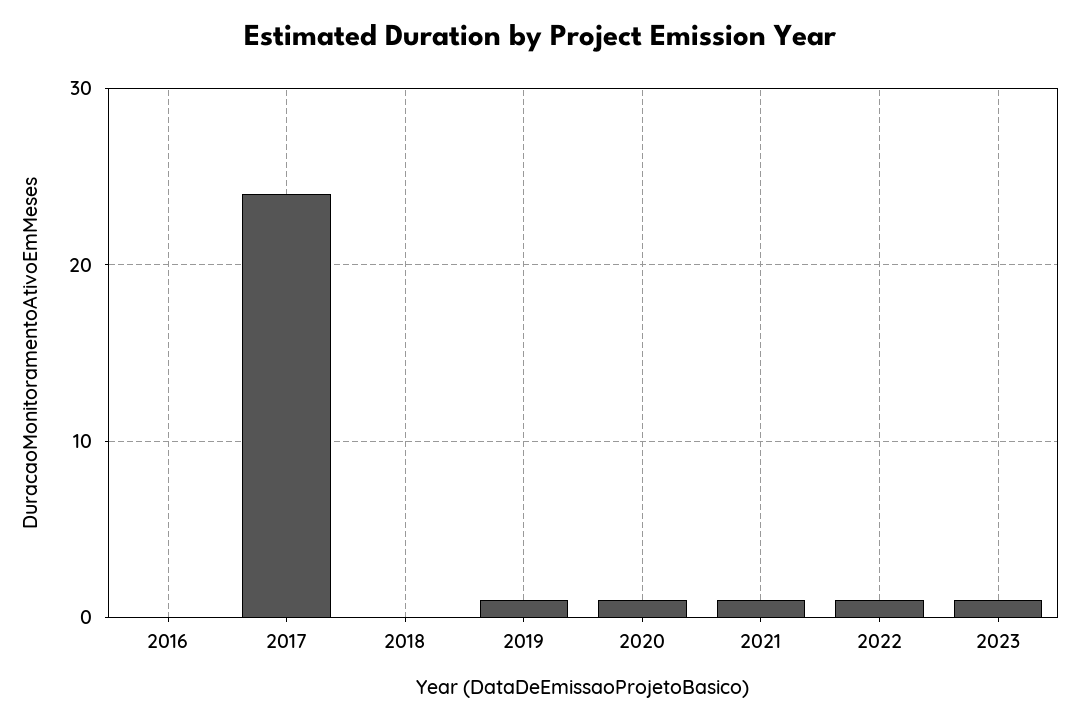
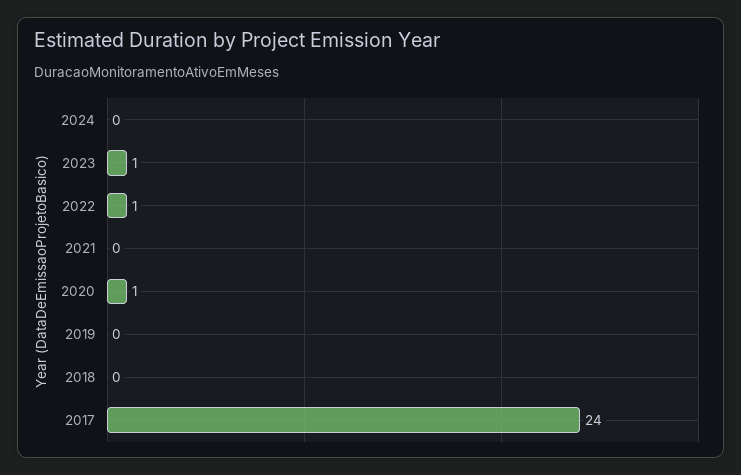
2016: 0 -> none
2019: 1 -> 0
2021: 1 -> 0
2024: none -> 0

